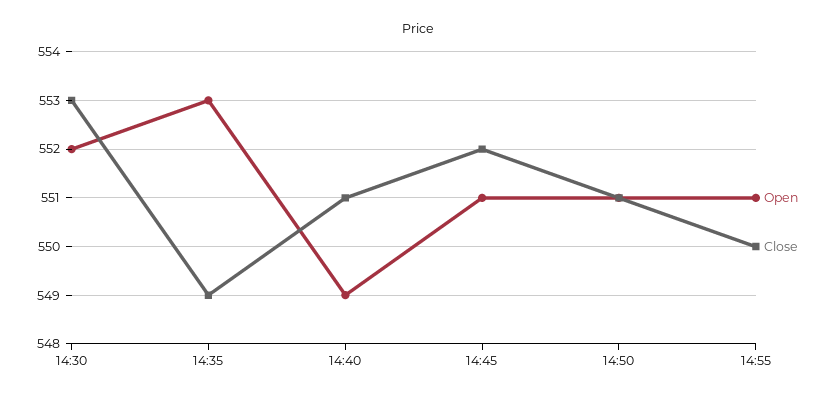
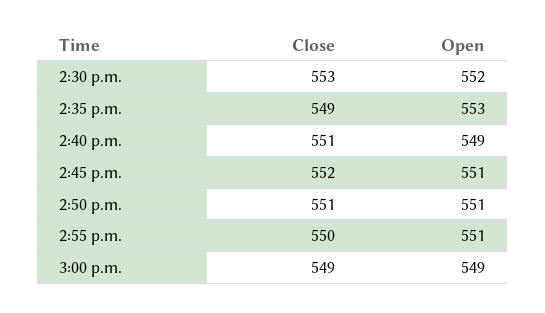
Close, 3:00 p.m.: none -> 549
Open, 3:00 p.m.: none -> 549

